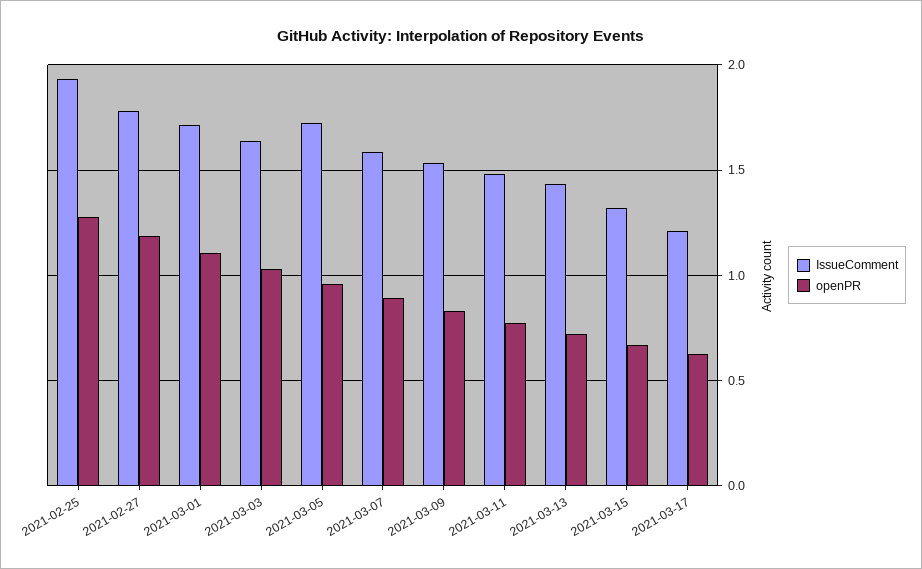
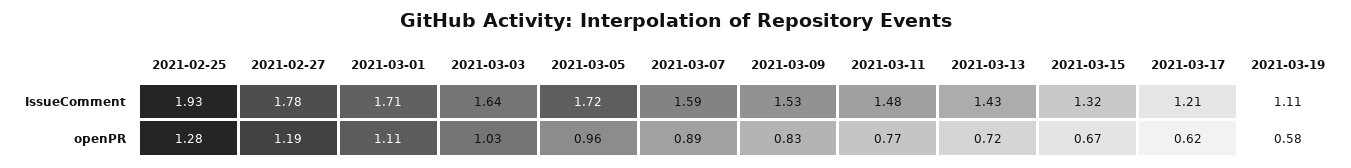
IssueComment, 2021-03-19: none -> 1.11
openPR, 2021-03-19: none -> 0.58

